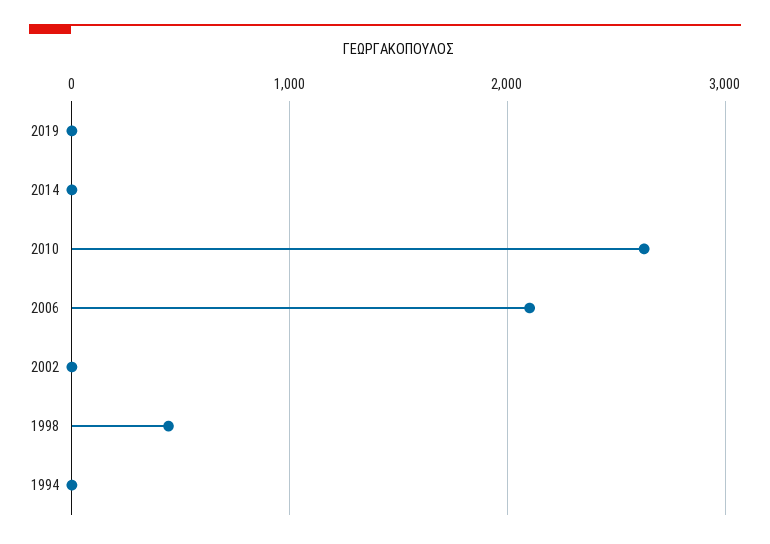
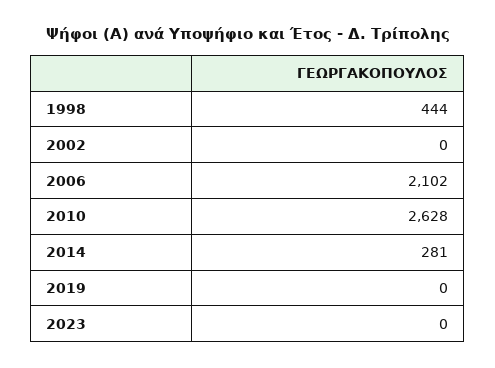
2014: 0 -> 281
1994: 0 -> none
2023: none -> 0

